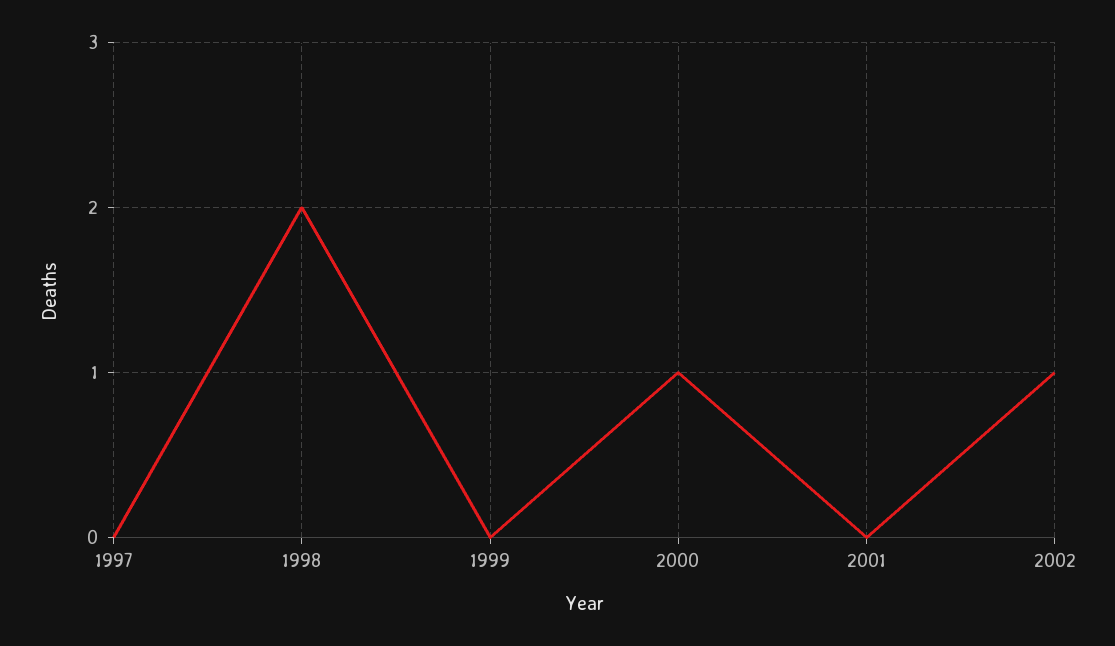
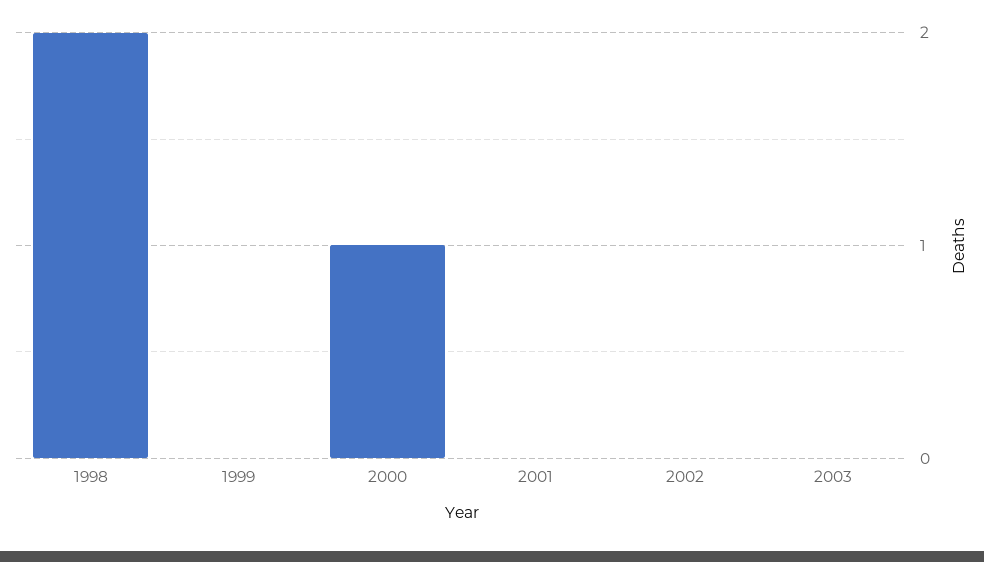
1997: 0 -> none
2002: 1 -> 0
2003: none -> 0

